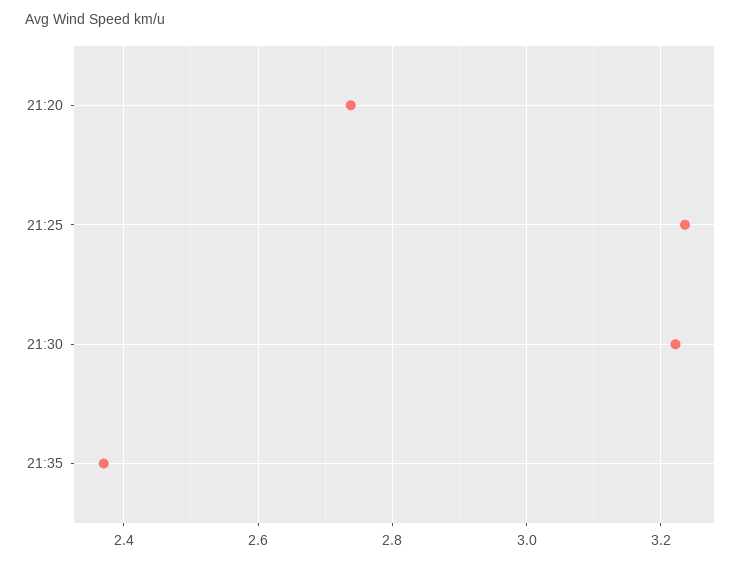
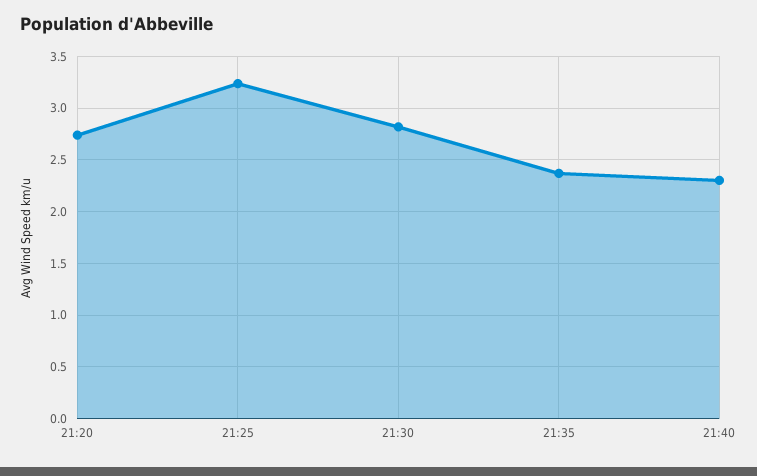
21:30: 3.22 -> 2.8
21:40: none -> 2.3

